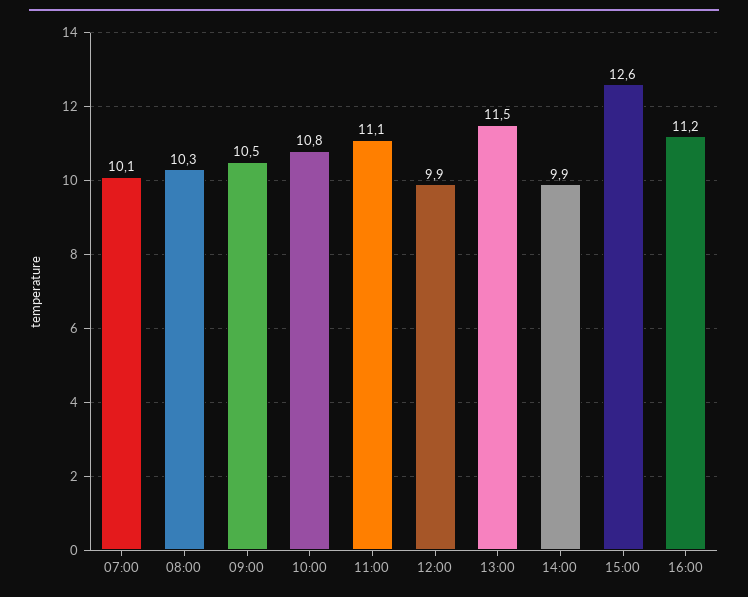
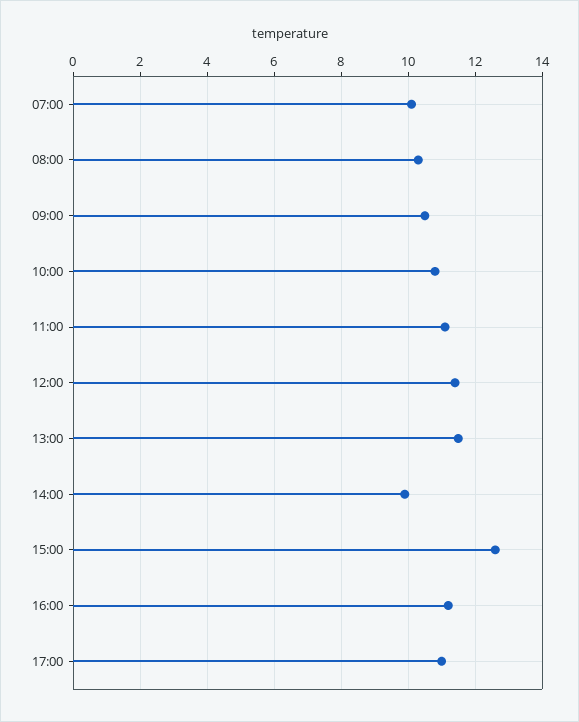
12:00: 9.9 -> 11.5
17:00: none -> 11

